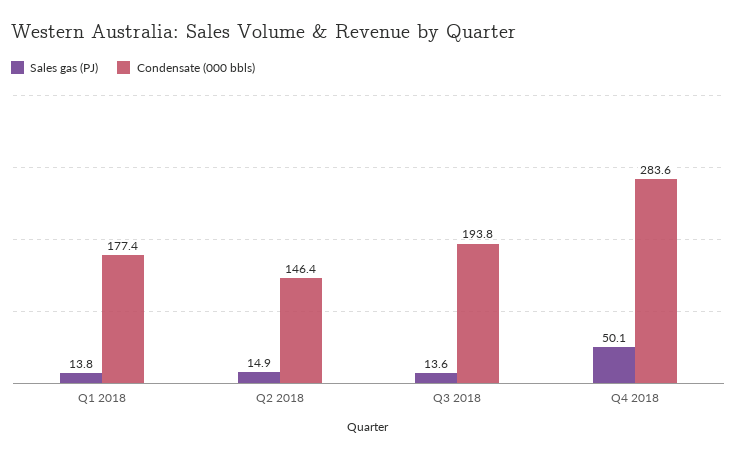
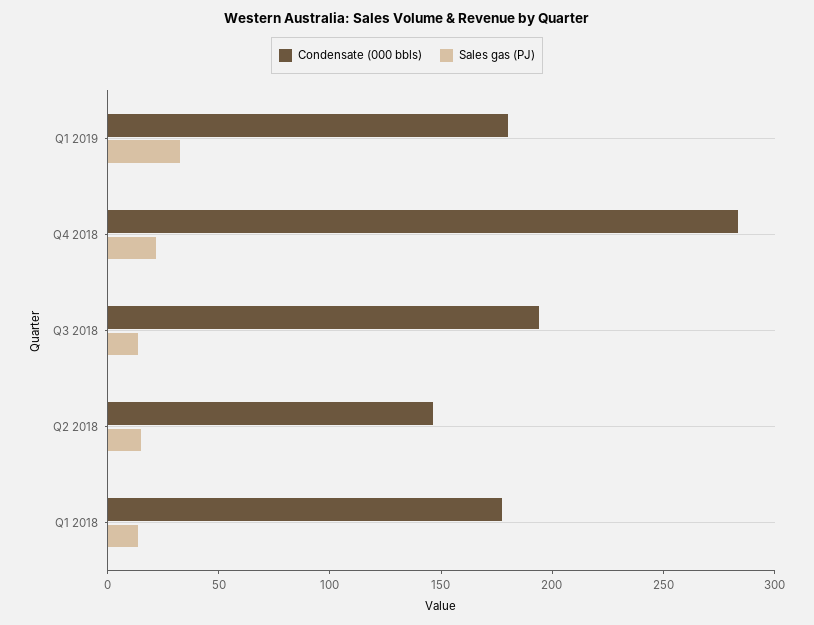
Sales gas (PJ), Q4 2018: 50.1 -> 20
Condensate (000 bbls), Q1 2019: none -> 180
Sales gas (PJ), Q1 2019: none -> 30

